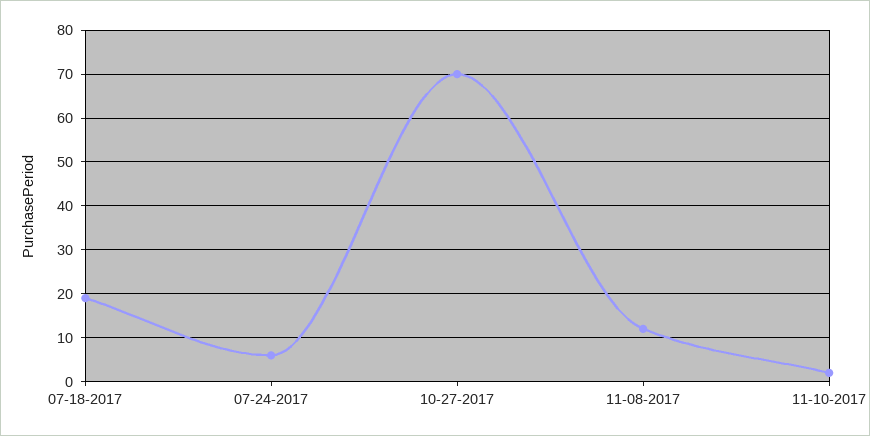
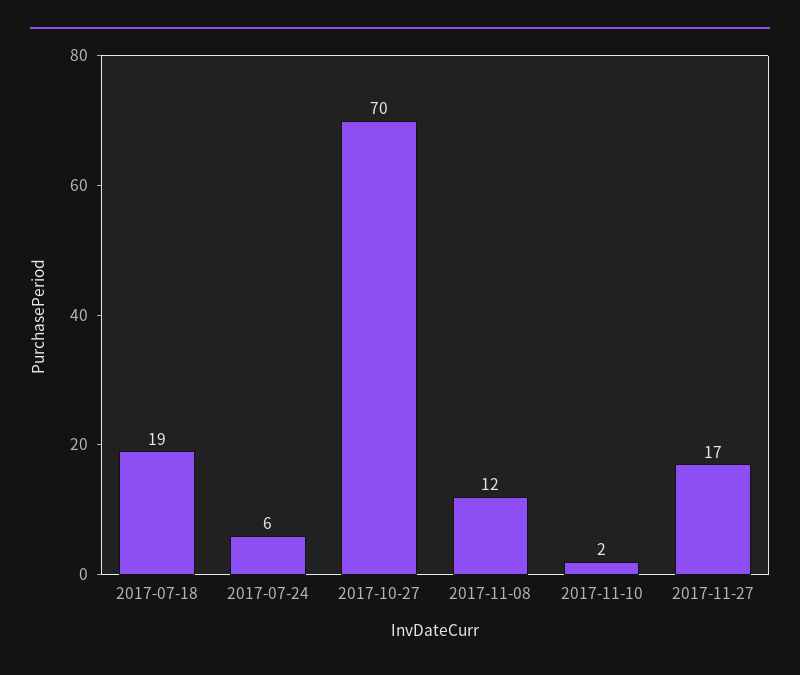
2017-11-27: none -> 17

